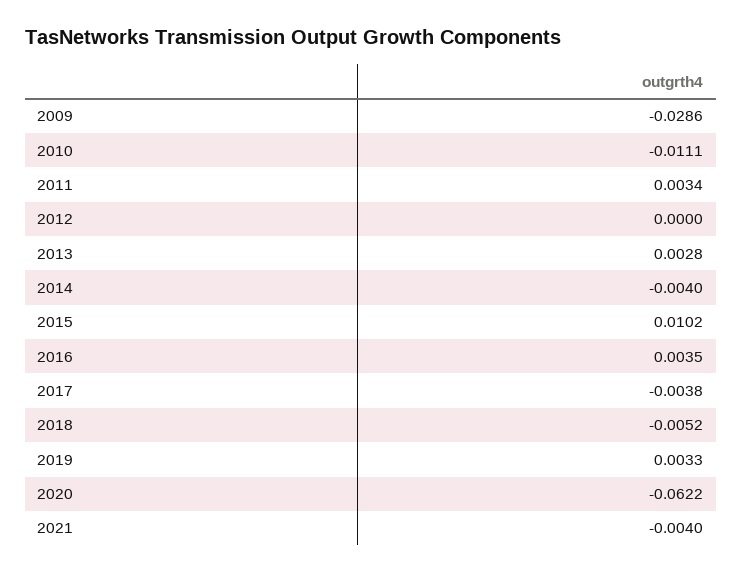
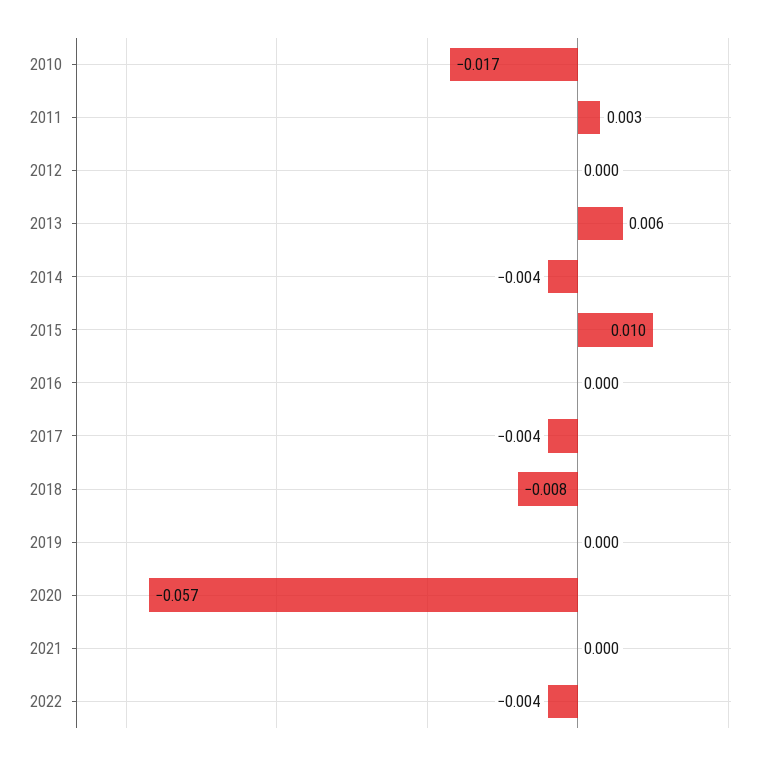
2009: -0.0286 -> none
2010: -0.0111 -> -0.017
2013: 0.0028 -> 0.006
2016: 0.0035 -> 0
2018: -0.0052 -> -0.008
2019: 0.0033 -> 0
2020: -0.0622 -> -0.057
2021: -0.004 -> 0
2022: none -> -0.004

